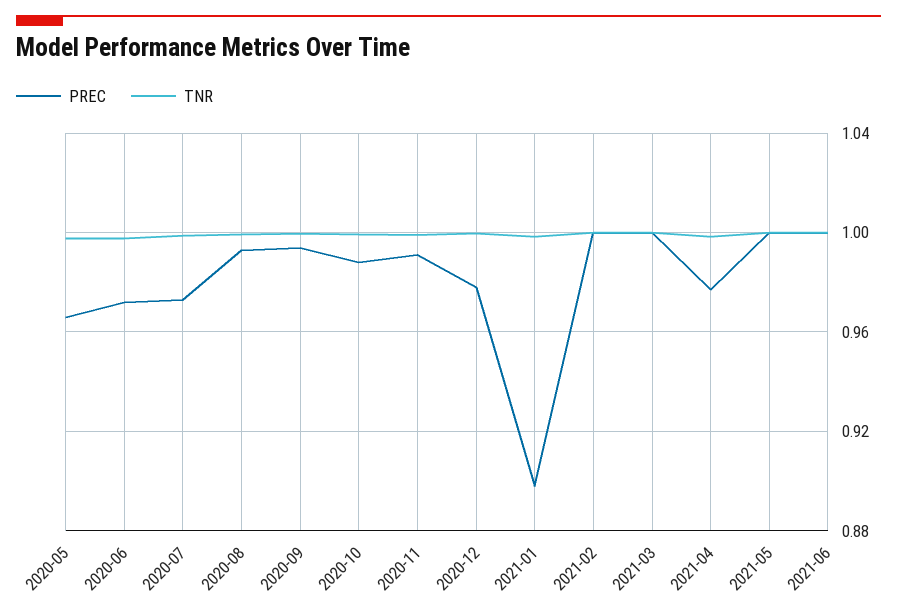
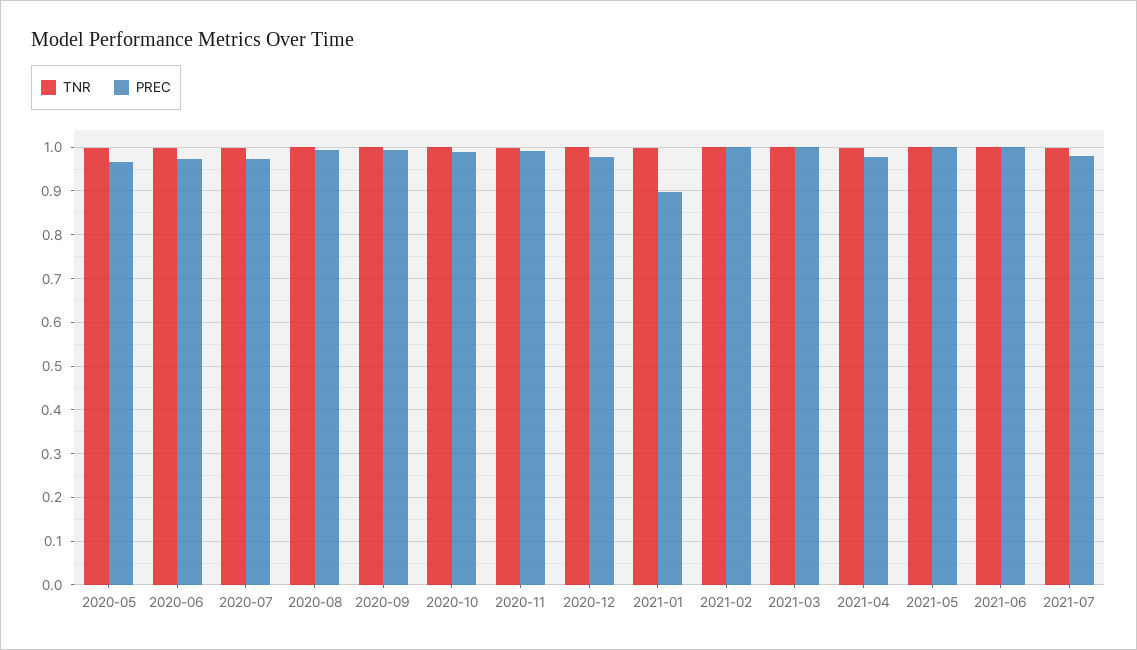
TNR, 2021-07: none -> 1
PREC, 2021-07: none -> 0.98

